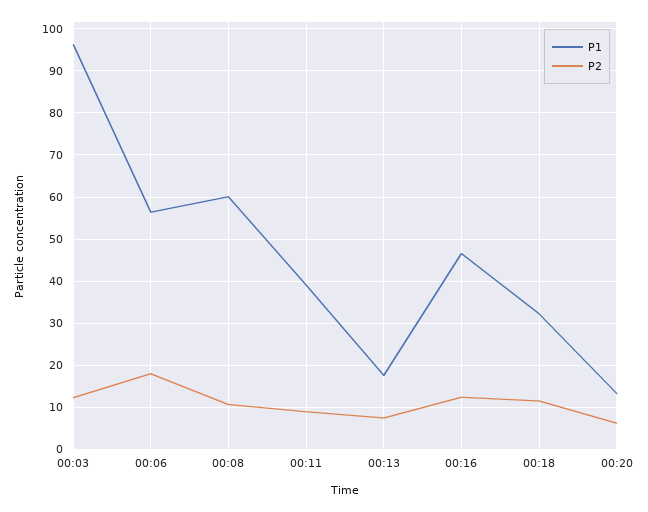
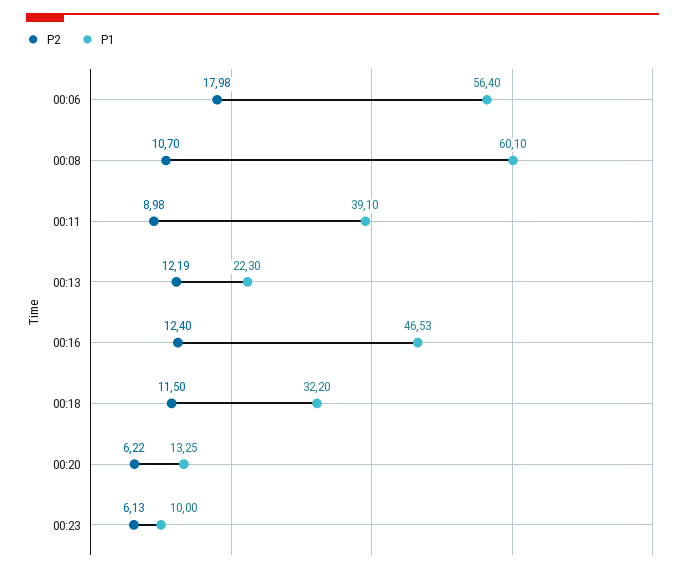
P1, 00:03: 96 -> none
P2, 00:03: 12 -> none
P1, 00:13: 18 -> 22.3
P2, 00:13: 8 -> 12.19
P2, 00:23: none -> 6.13
P1, 00:23: none -> 10

